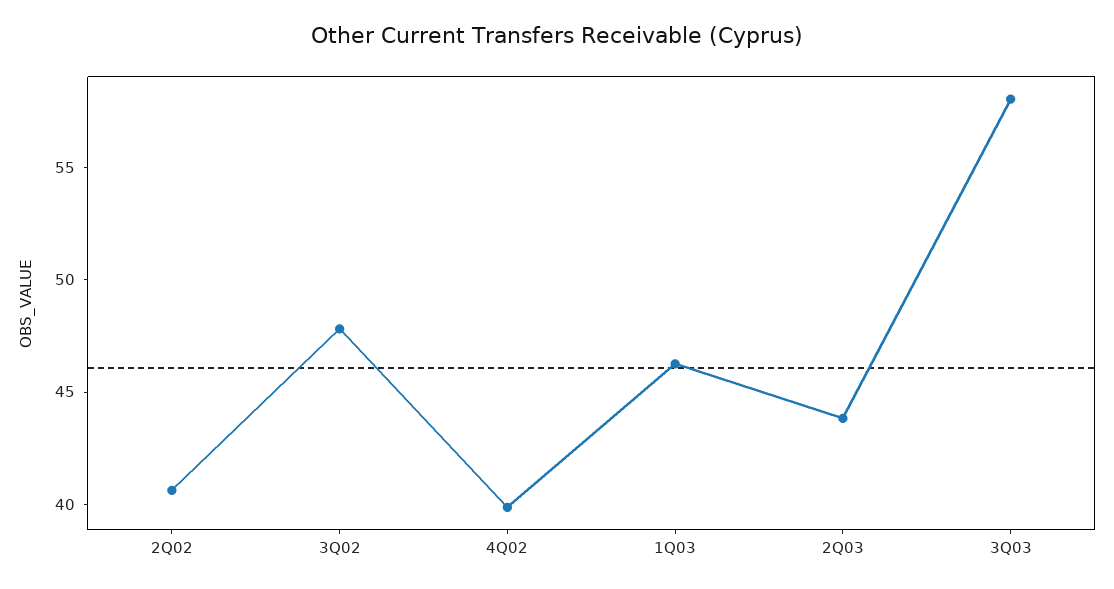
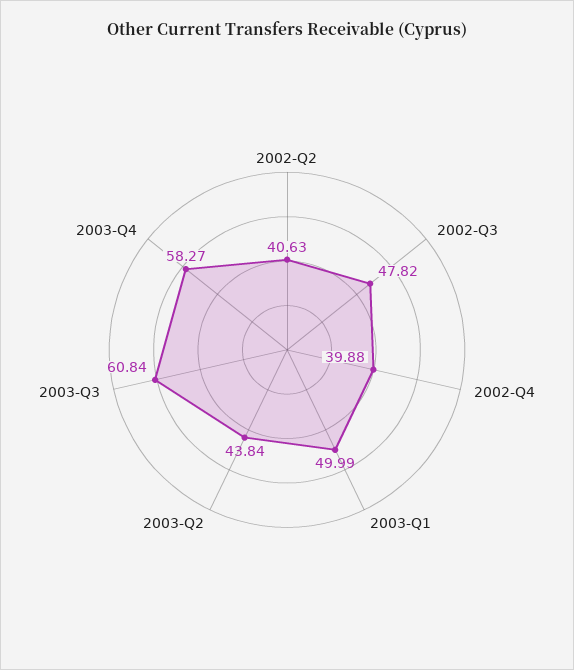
1Q03: 46 -> 49.99
3Q03: 58 -> 60.84
2003-Q4: none -> 58.27

